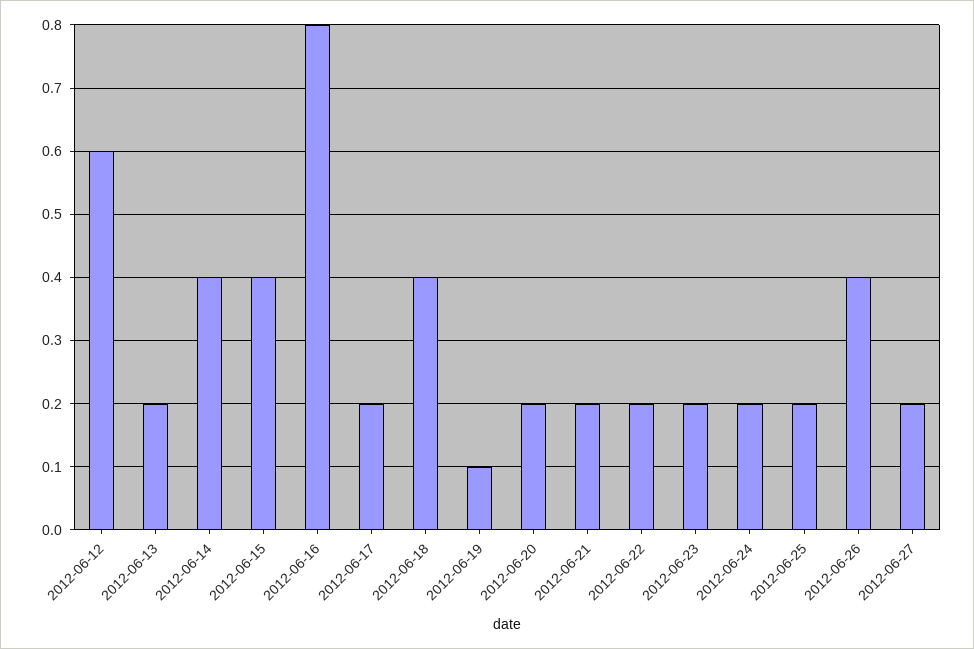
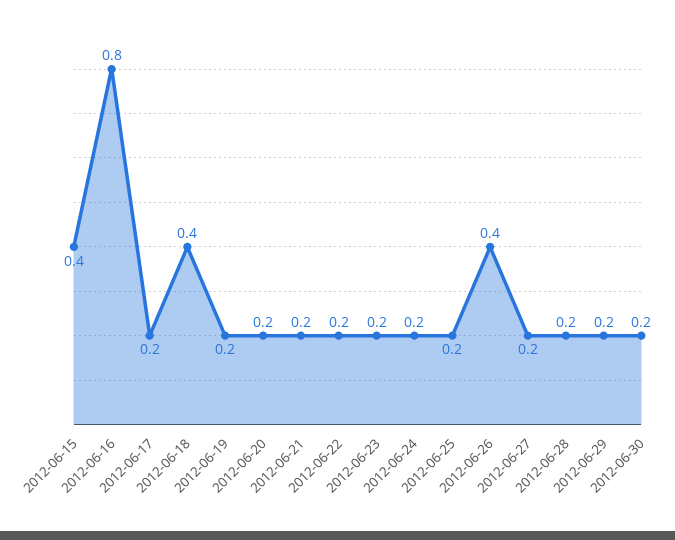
2012-06-12: 0.6 -> none
2012-06-13: 0.2 -> none
2012-06-14: 0.4 -> none
2012-06-19: 0.1 -> 0.2
2012-06-28: none -> 0.2
2012-06-29: none -> 0.2
2012-06-30: none -> 0.2

